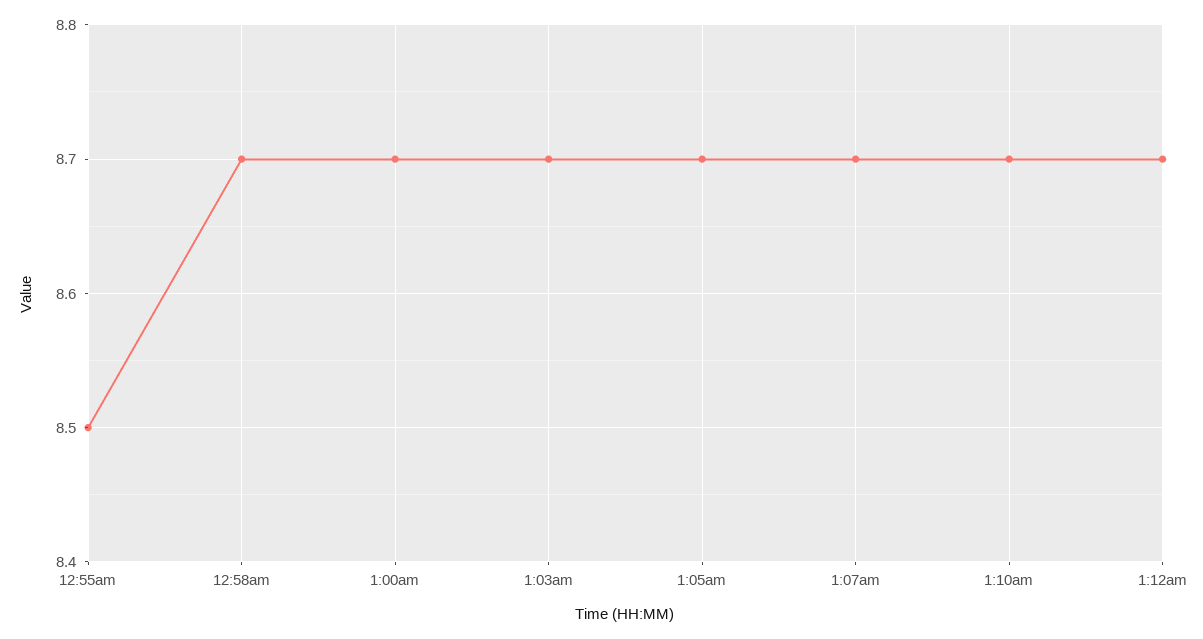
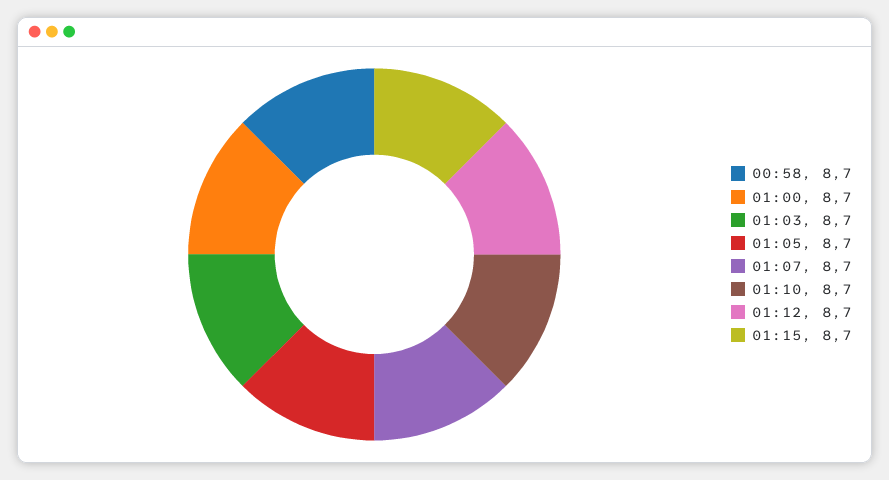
12:55am: 8.5 -> none
01:15: none -> 8.7

